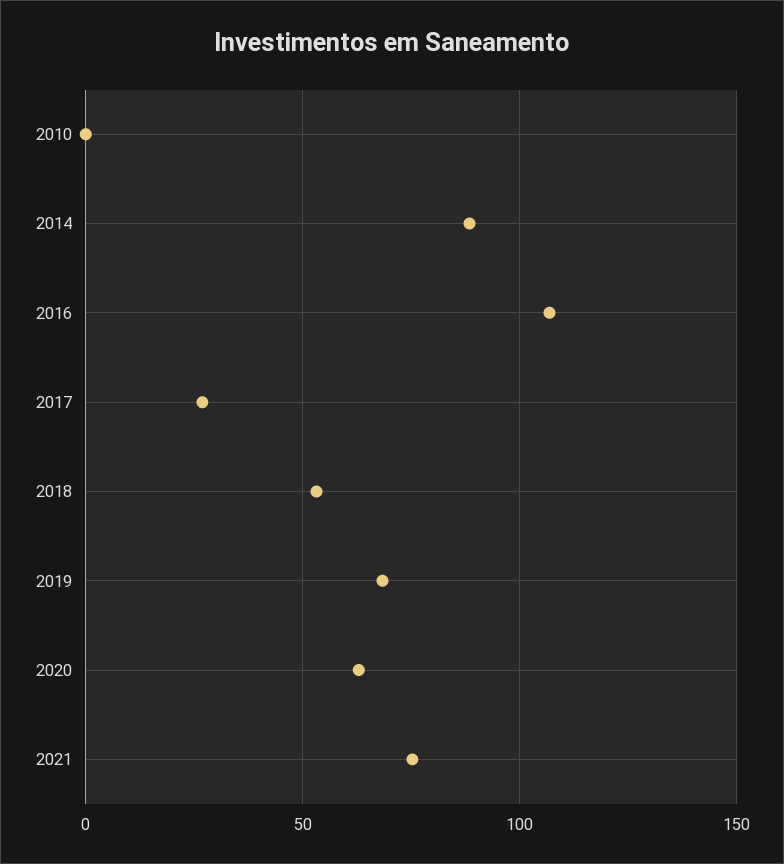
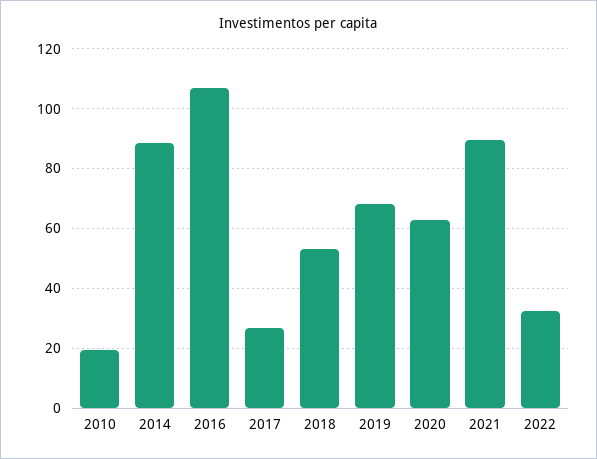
2010: 0 -> 20
2021: 75 -> 90
2022: none -> 32.5

